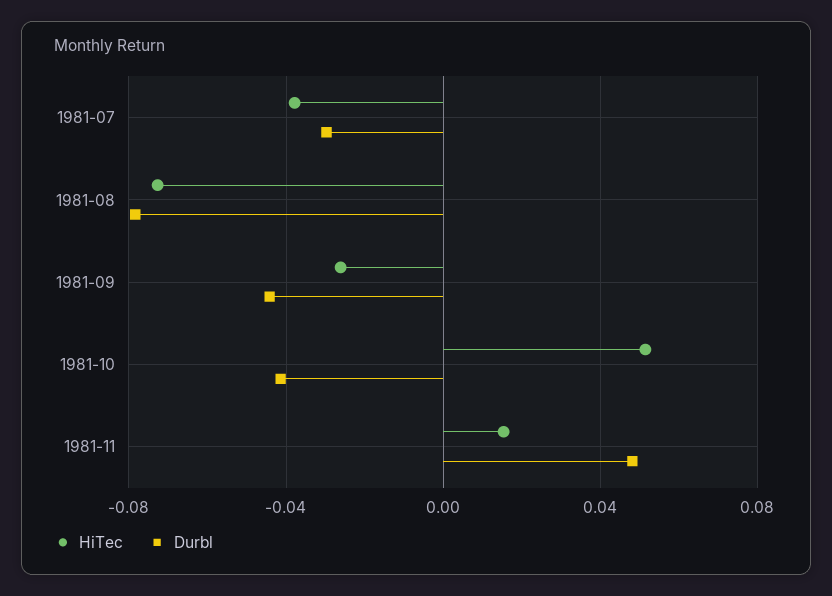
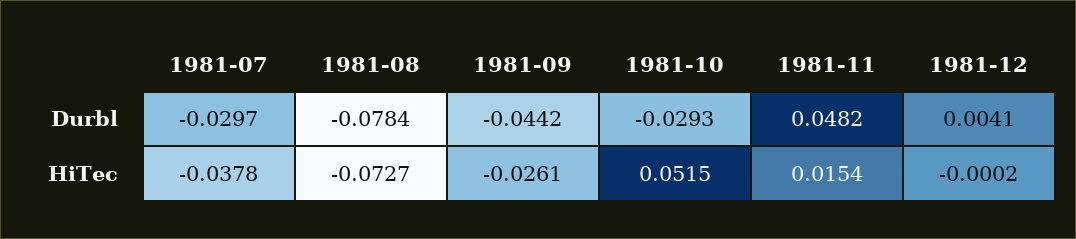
Durbl, 1981-10: -0.04 -> -0.0293
Durbl, 1981-12: none -> 0.0041
HiTec, 1981-12: none -> -0.0002

